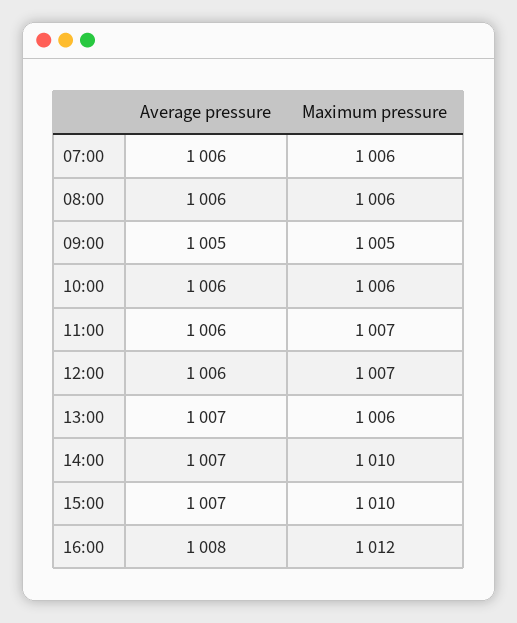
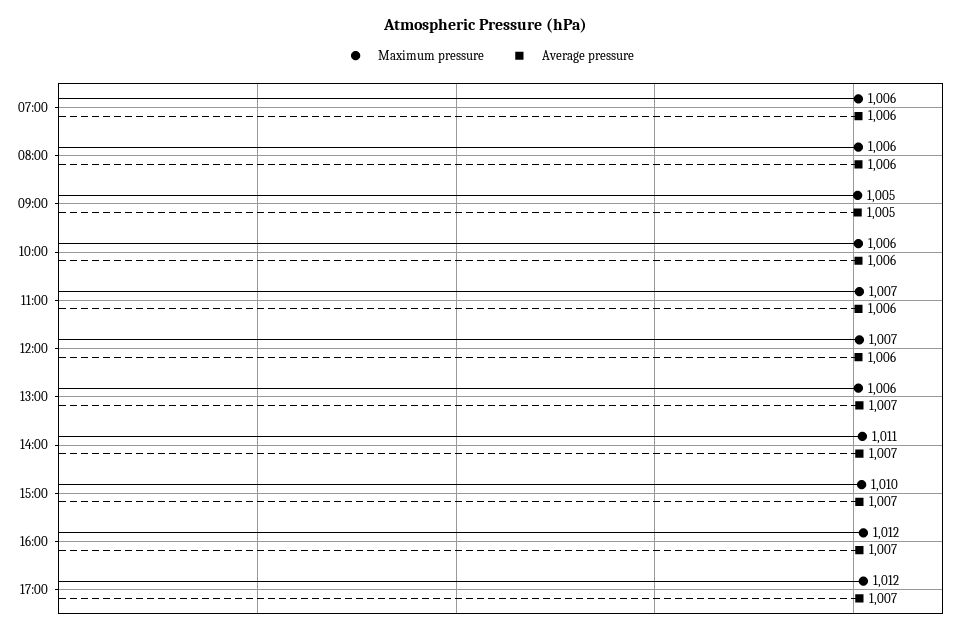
Maximum pressure, 14:00: 1010 -> 1011
Average pressure, 16:00: 1008 -> 1007
Maximum pressure, 17:00: none -> 1012
Average pressure, 17:00: none -> 1007

